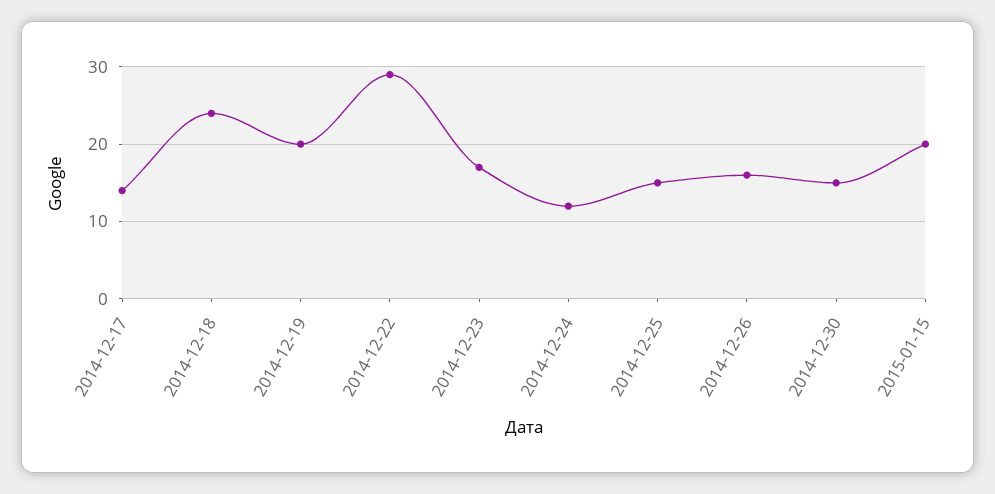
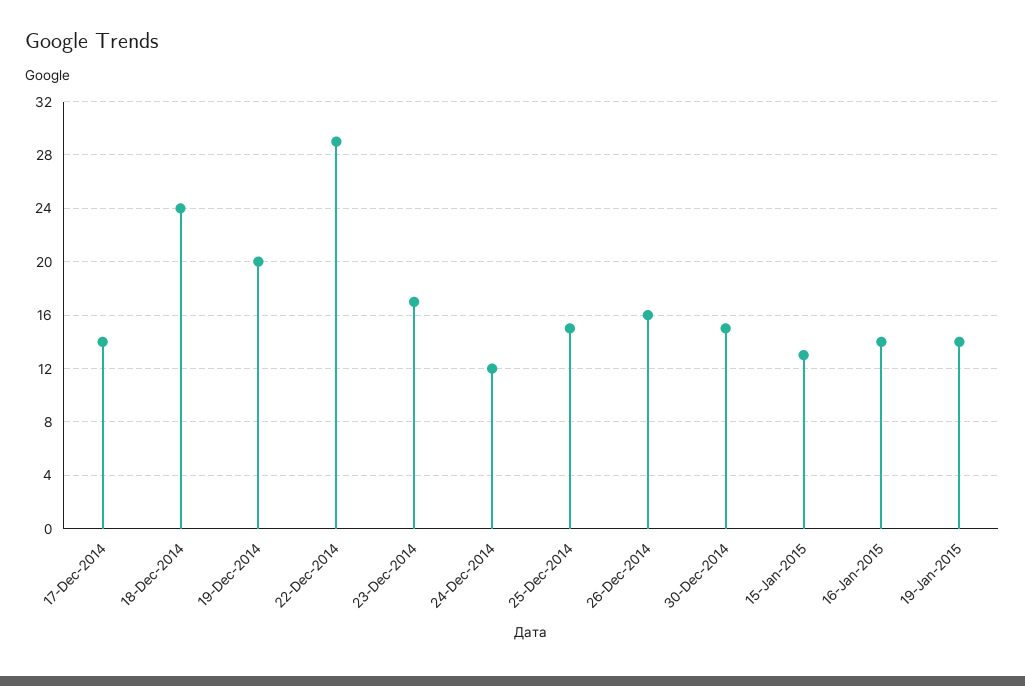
2015-01-15: 20 -> 13
16-Jan-2015: none -> 14
19-Jan-2015: none -> 14

